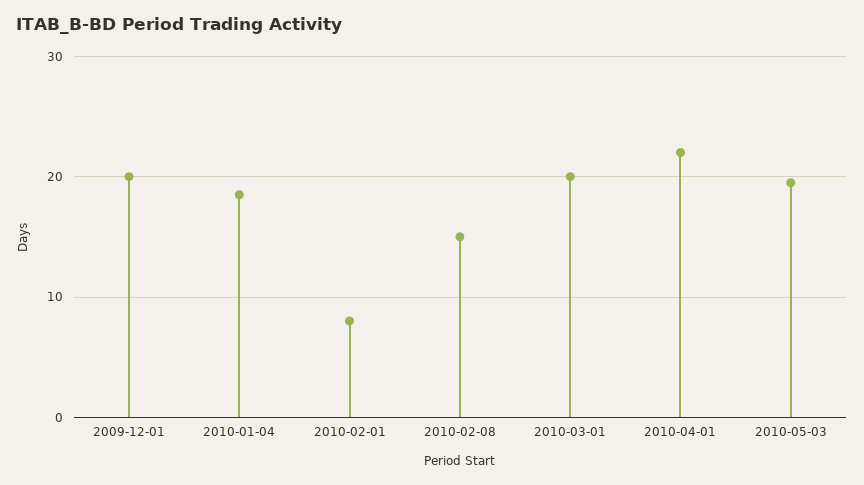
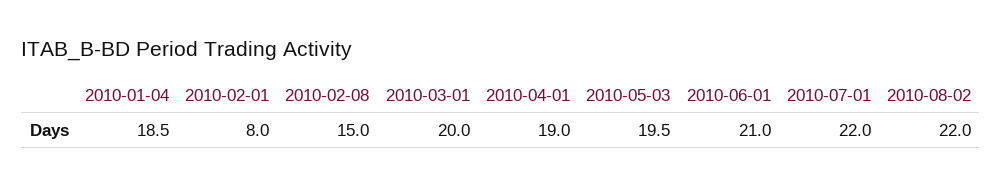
2009-12-01: 20 -> none
2010-04-01: 22 -> 19
2010-06-01: none -> 21
2010-07-01: none -> 22
2010-08-02: none -> 22

